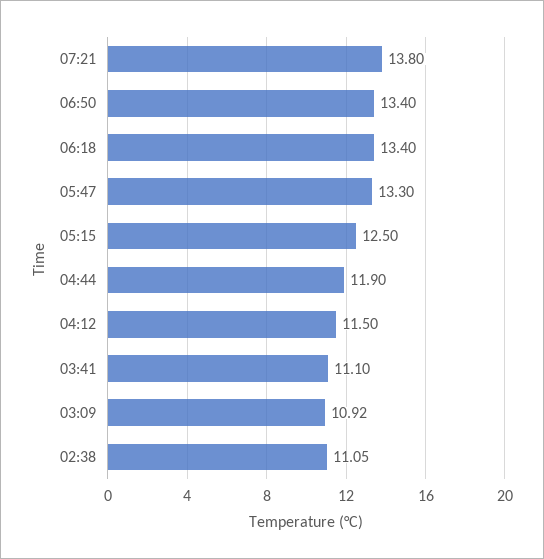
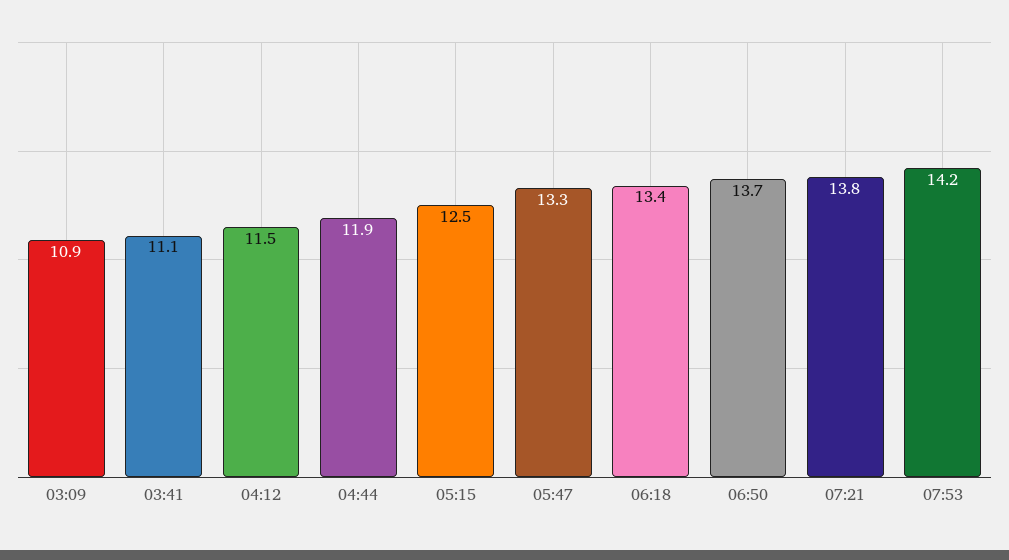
06:50: 13.4 -> 13.7
02:38: 11.05 -> none
07:53: none -> 14.2

